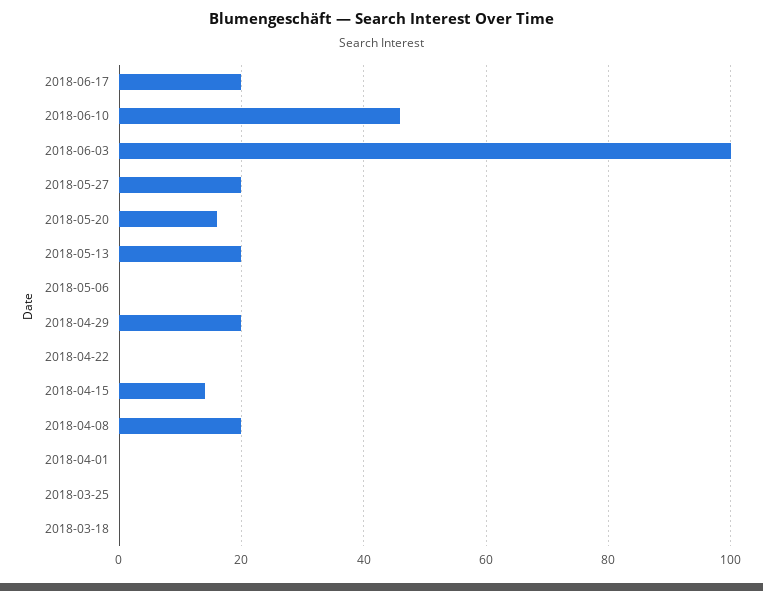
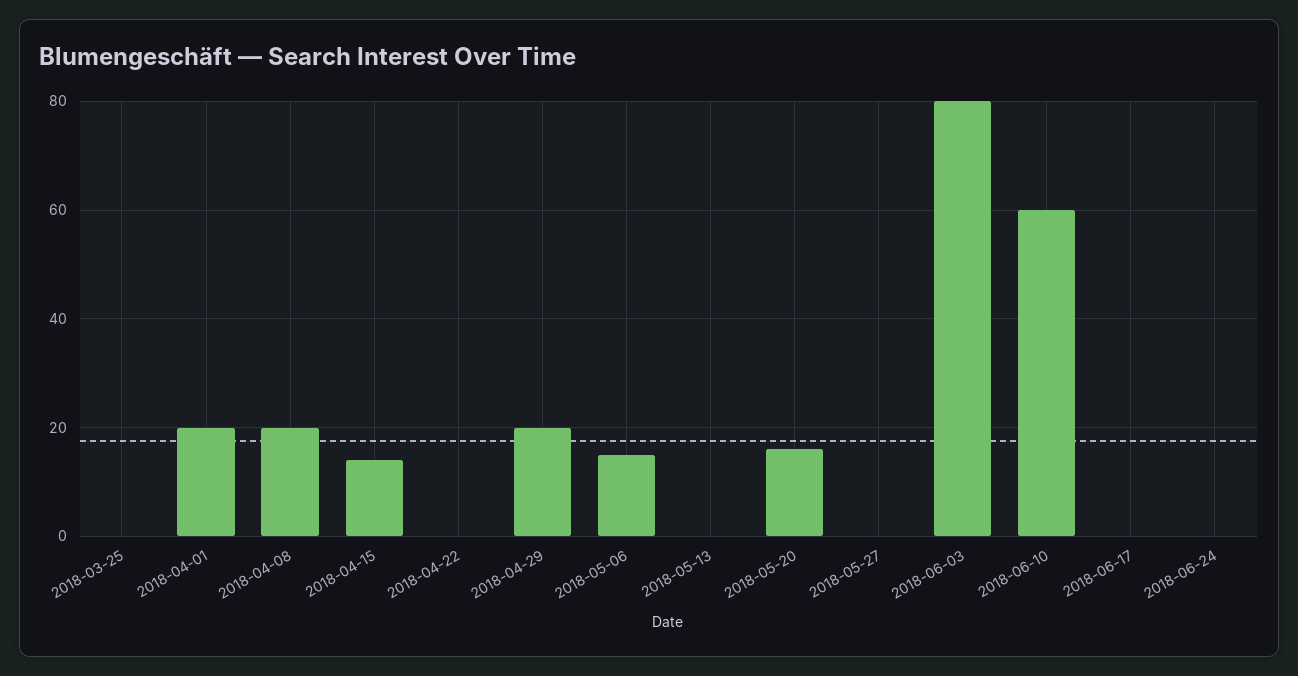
2018-06-17: 20 -> 0
2018-06-10: 45 -> 60
2018-06-03: 100 -> 80
2018-05-27: 20 -> 0
2018-05-13: 20 -> 0
2018-05-06: 0 -> 15
2018-04-01: 0 -> 20
2018-03-18: 0 -> none
2018-06-24: none -> 0

